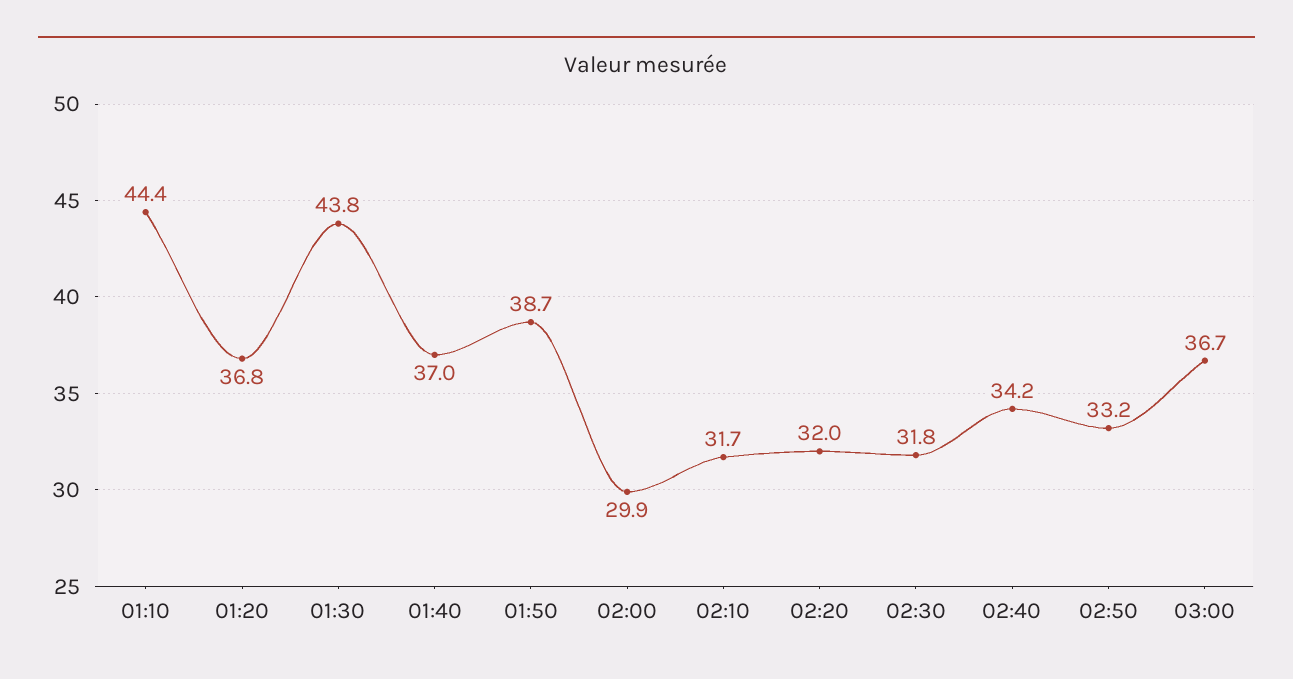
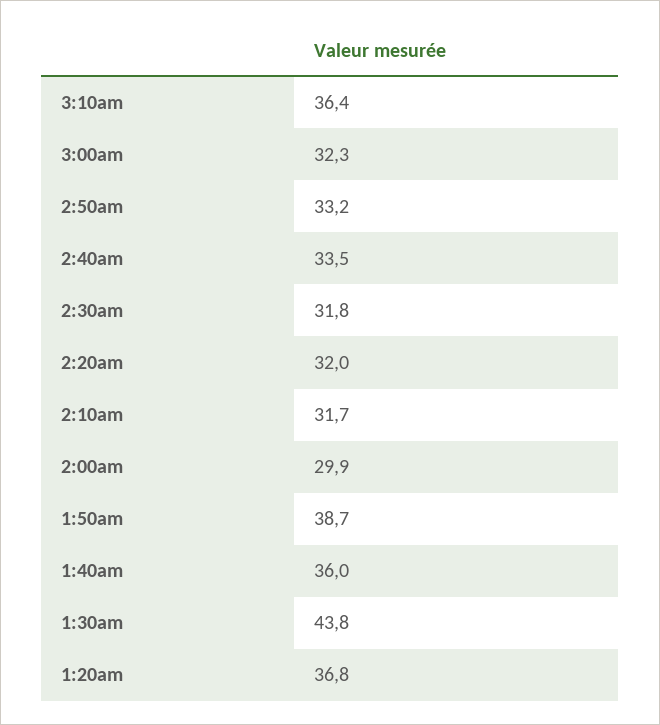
01:10: 44.4 -> none
01:40: 37 -> 36
02:40: 34.2 -> 33.5
03:00: 36.7 -> 32.3
3:10am: none -> 36.4

